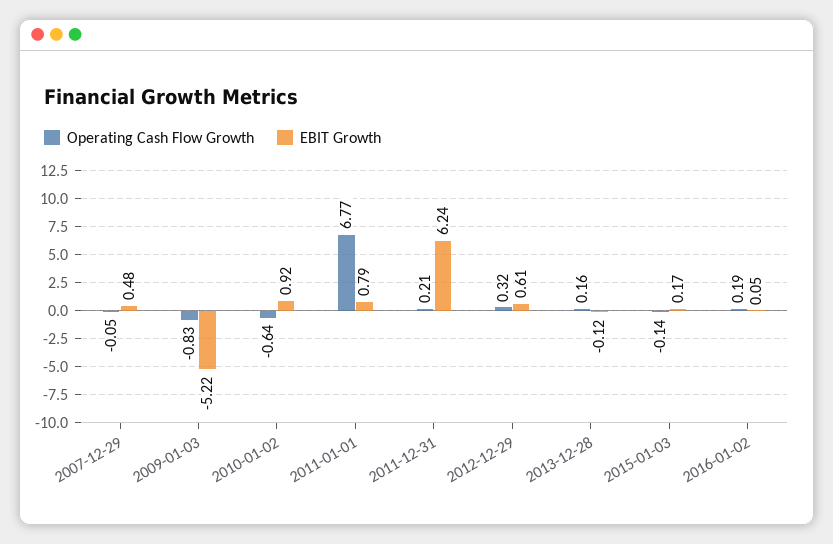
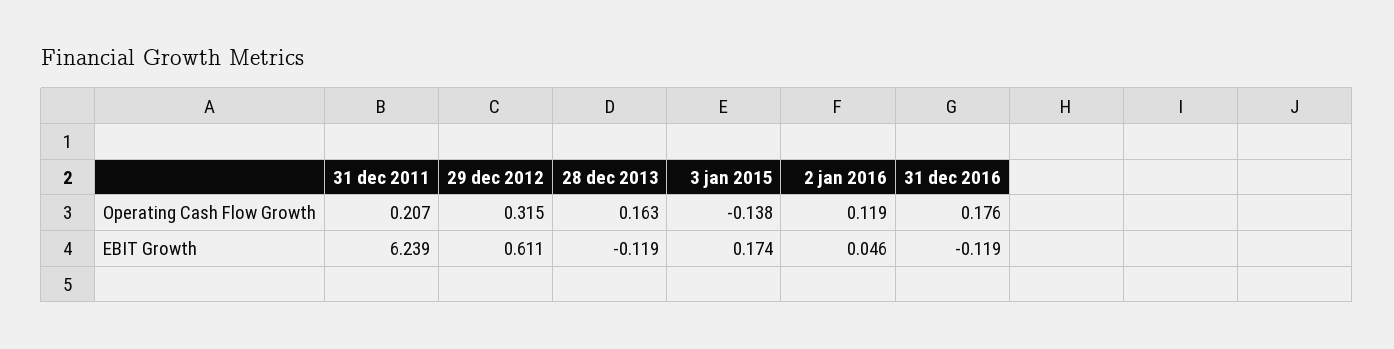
Operating Cash Flow Growth, 2007-12-29: -0.05 -> none
EBIT Growth, 2007-12-29: 0.48 -> none
Operating Cash Flow Growth, 2009-01-03: -0.83 -> none
EBIT Growth, 2009-01-03: -5.22 -> none
Operating Cash Flow Growth, 2010-01-02: -0.64 -> none
EBIT Growth, 2010-01-02: 0.92 -> none
Operating Cash Flow Growth, 2011-01-01: 6.77 -> none
EBIT Growth, 2011-01-01: 0.79 -> none
Operating Cash Flow Growth, 2016-01-02: 0.19 -> 0.119
Operating Cash Flow Growth, 31 dec 2016: none -> 0.176
EBIT Growth, 31 dec 2016: none -> -0.119

